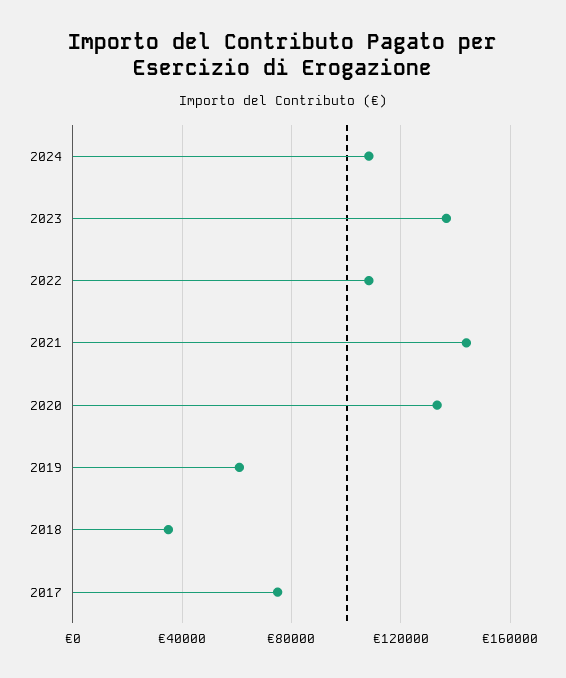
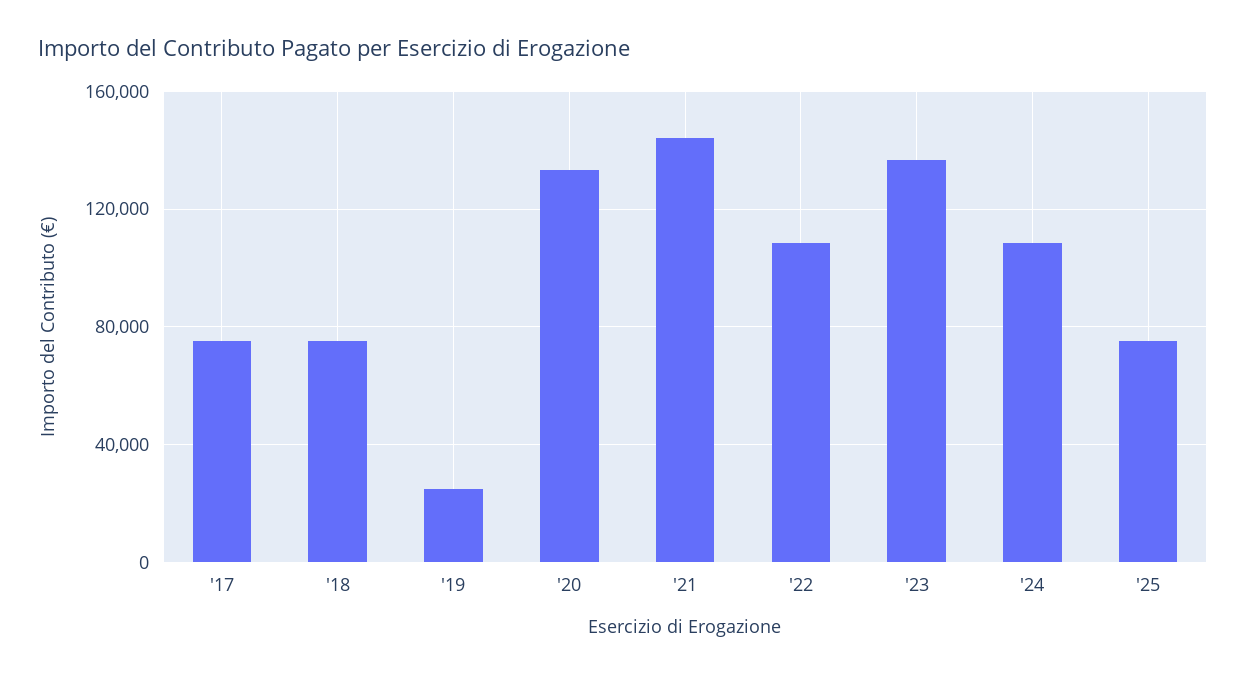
2019: 60000 -> 25000
2018: 35000 -> 75000
'25: none -> 75000

